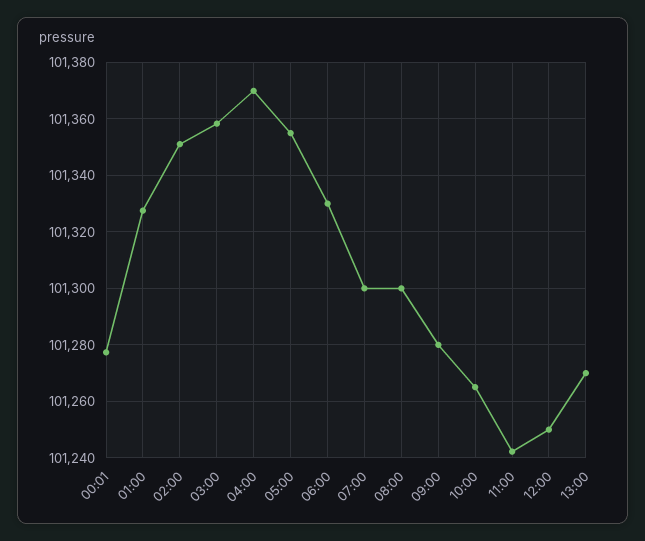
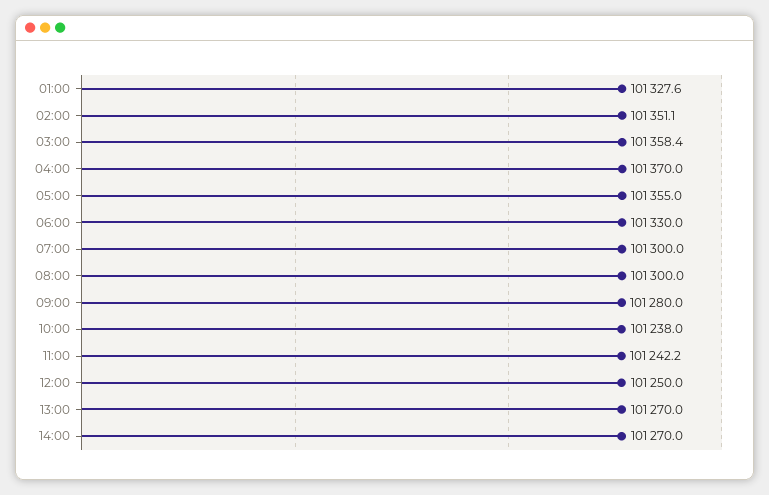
00:01: 101277.5 -> none
10:00: 101265 -> 101238
14:00: none -> 101270

